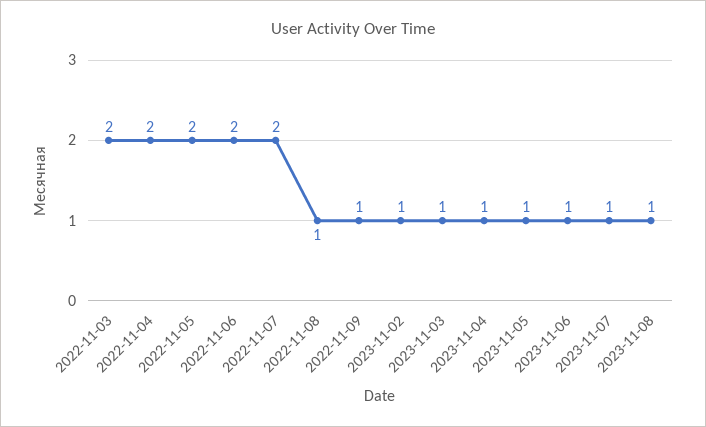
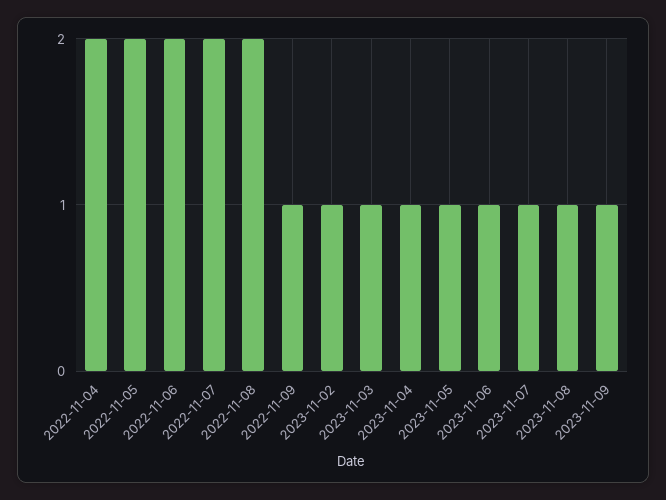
2022-11-03: 2 -> none
2022-11-08: 1 -> 2
2023-11-09: none -> 1

